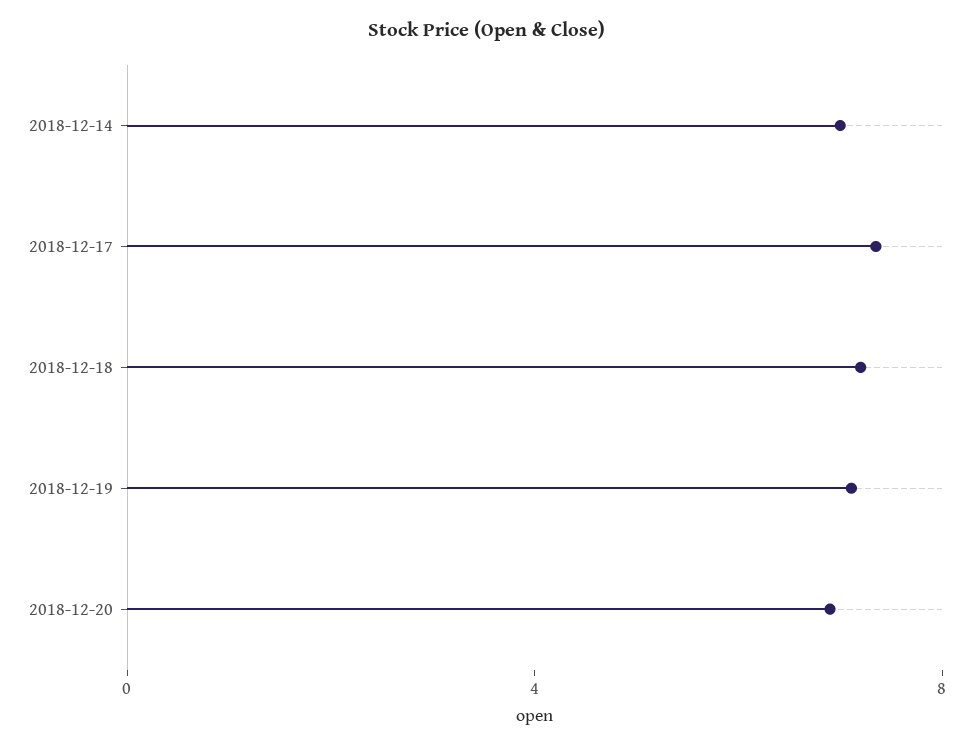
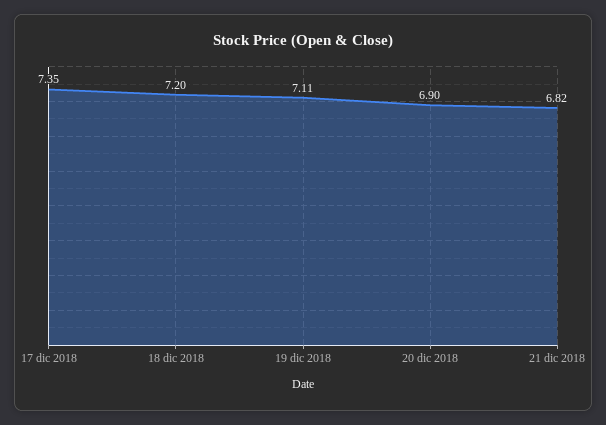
2018-12-14: 7 -> none
21 dic 2018: none -> 6.82

